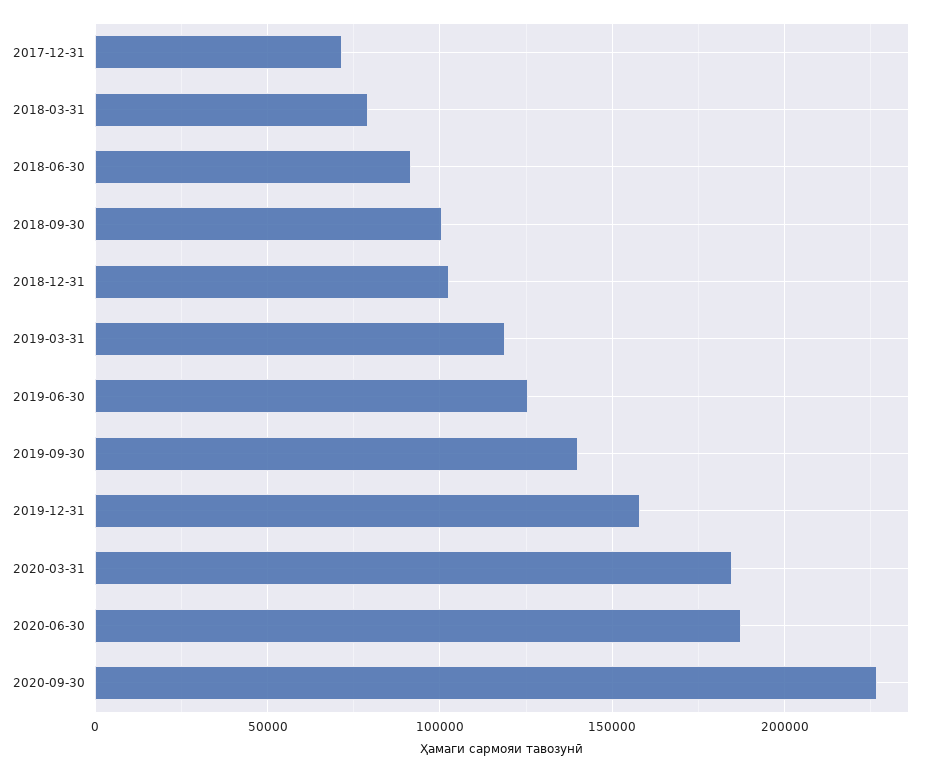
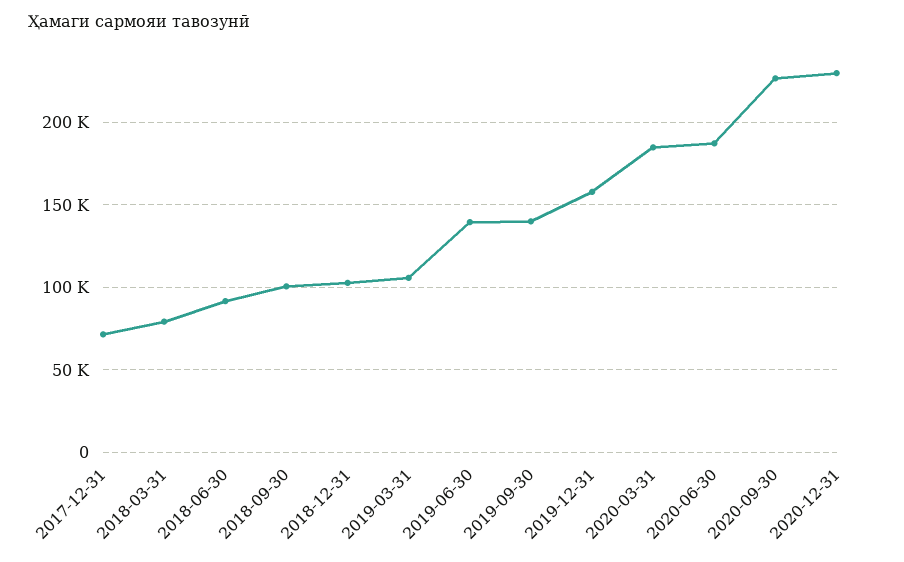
2019-03-31: 120000 -> 105000
2019-06-30: 125000 -> 140000
2020-12-31: none -> 230000

